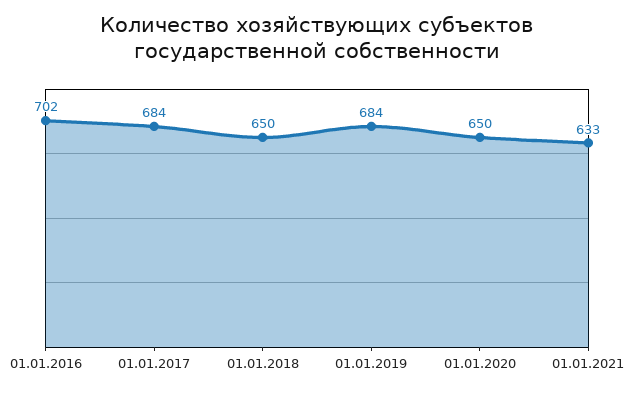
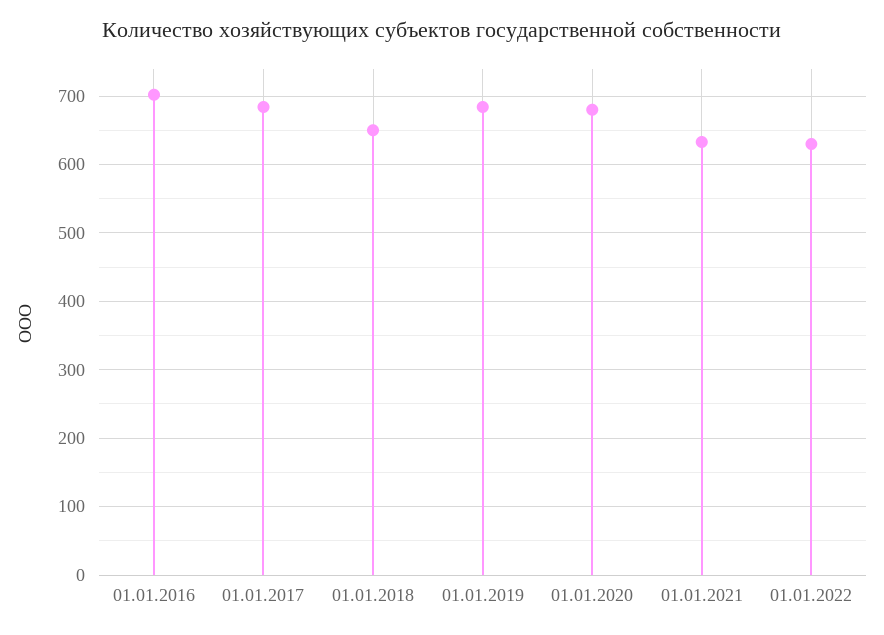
01.01.2020: 650 -> 680
01.01.2022: none -> 630

